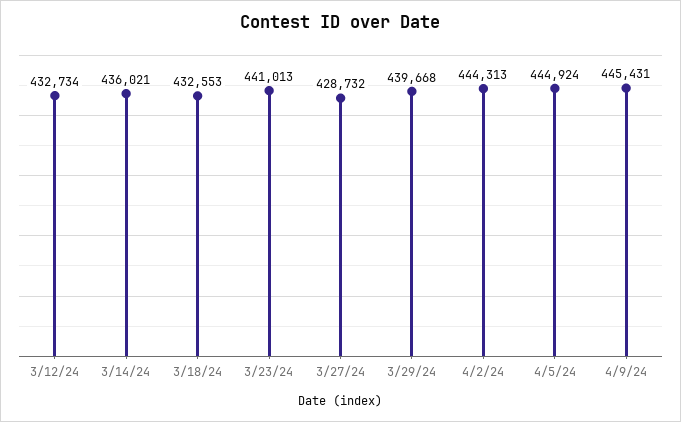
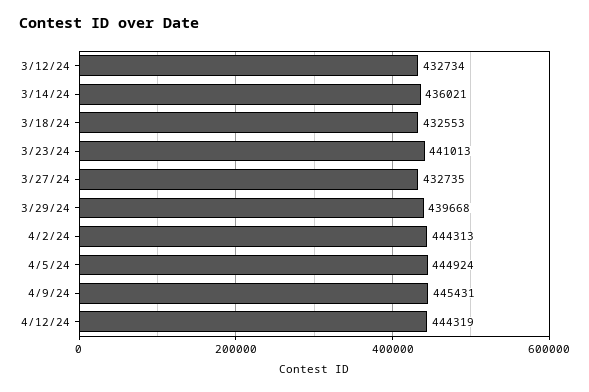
3/27/24: 428732 -> 432735
4/12/24: none -> 444319

